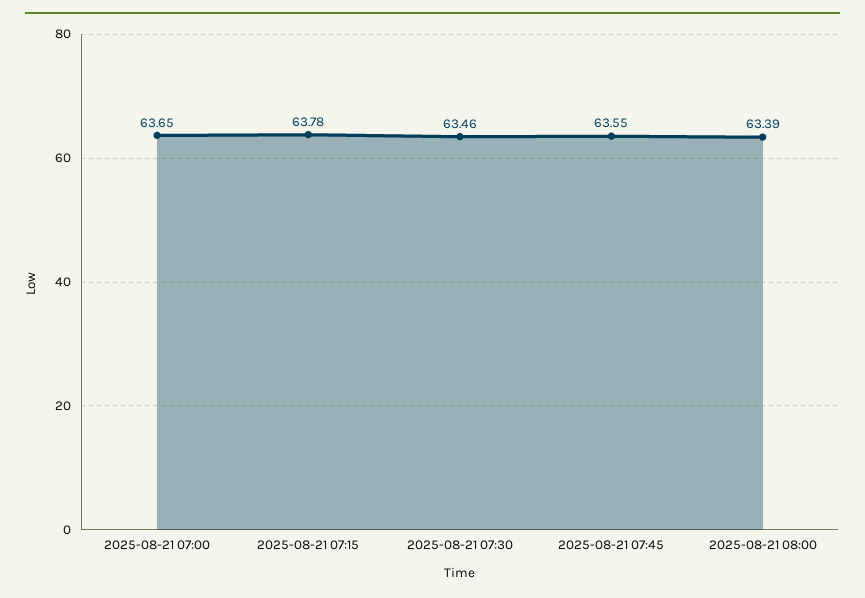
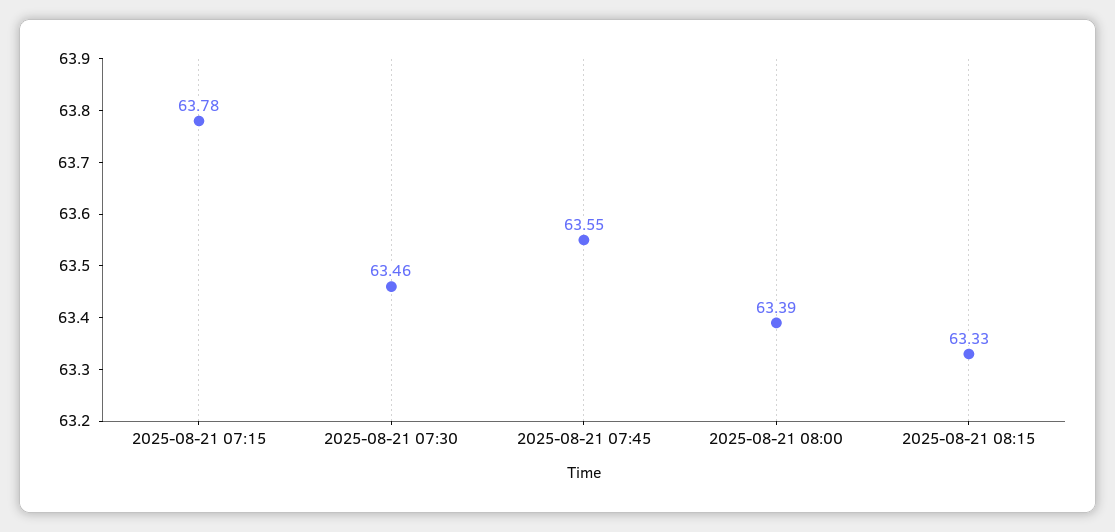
2025-08-21 07:00: 63.65 -> none
2025-08-21 08:15: none -> 63.33

